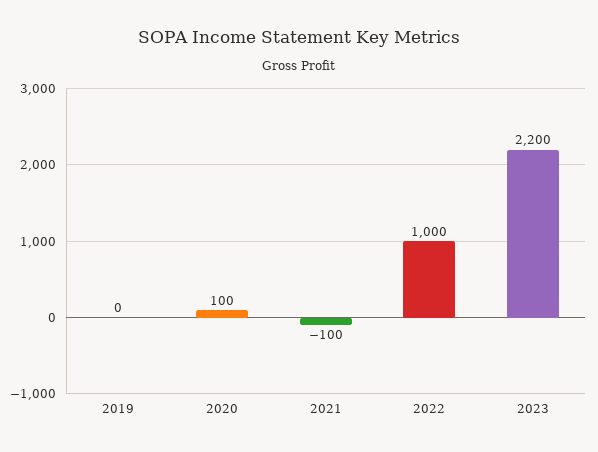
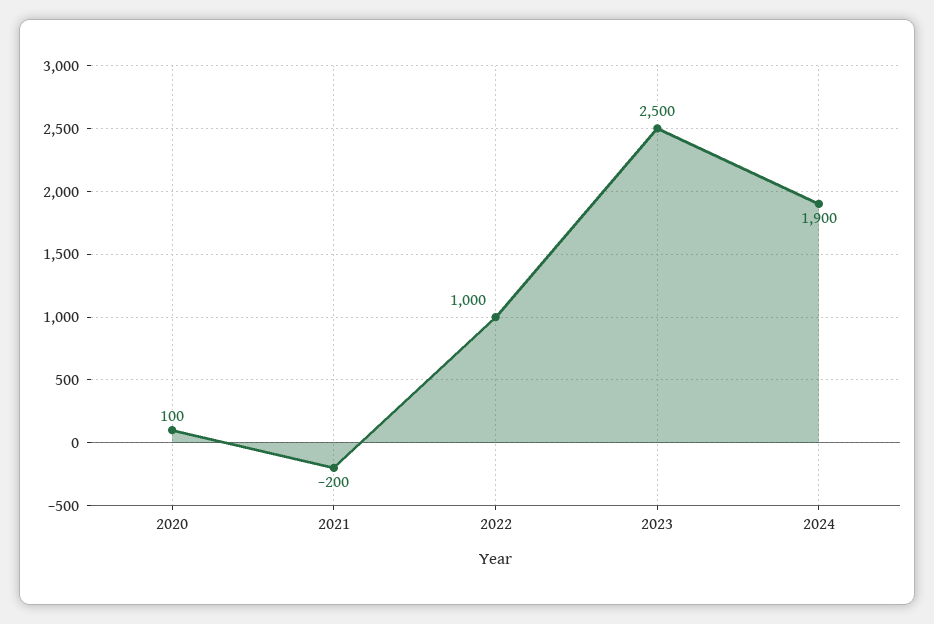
2019: 0 -> none
2021: -100 -> -200
2023: 2200 -> 2500
2024: none -> 1900

